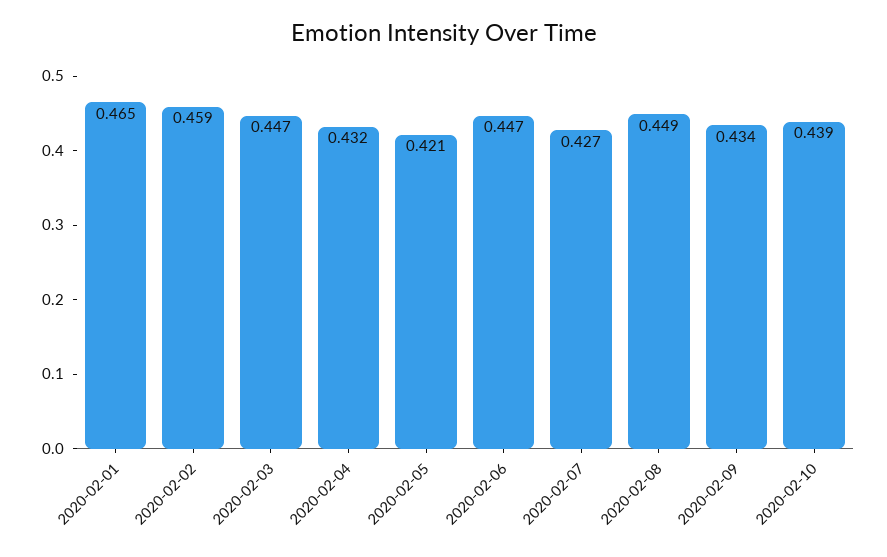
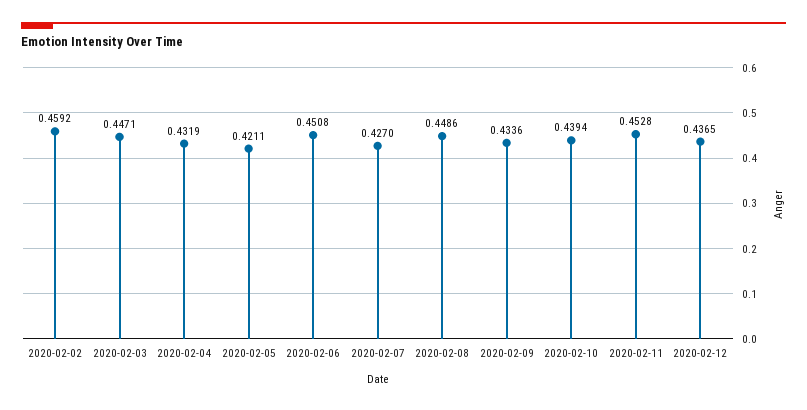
2020-02-01: 0.465 -> none
2020-02-06: 0.447 -> 0.4508
2020-02-11: none -> 0.4528
2020-02-12: none -> 0.4365

